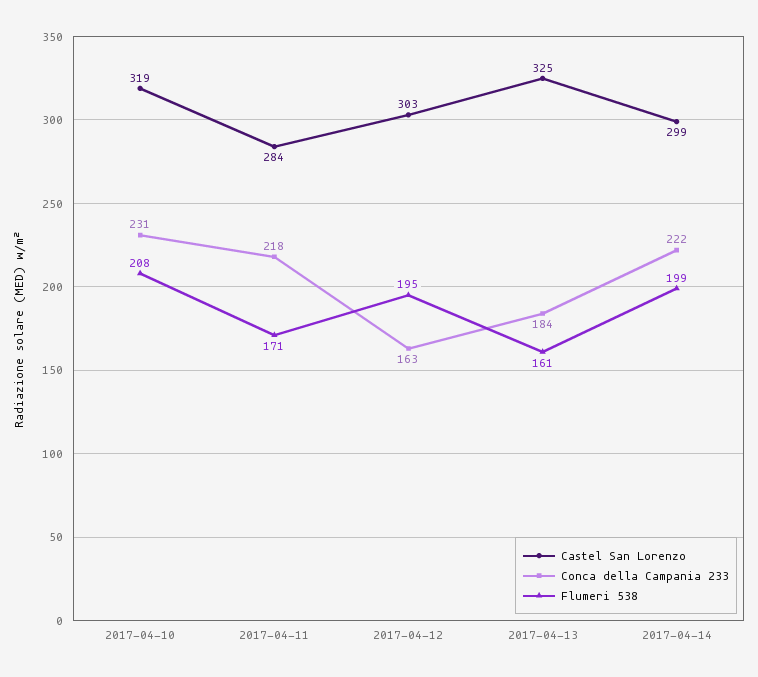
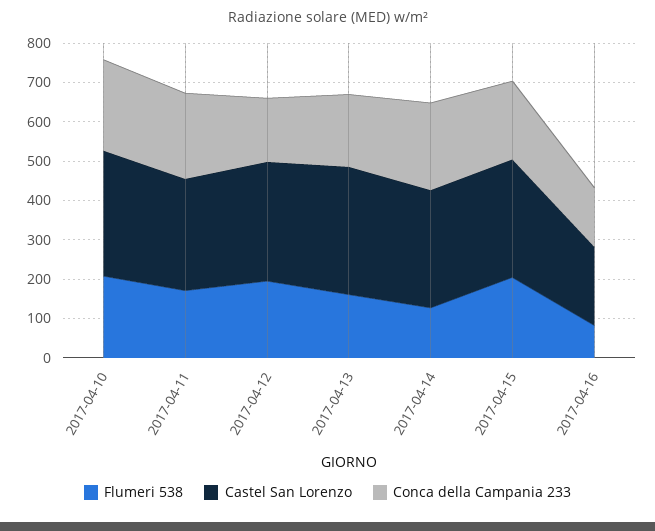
Flumeri 538, 2017-04-14: 199 -> 125
Flumeri 538, 2017-04-15: none -> 200
Castel San Lorenzo, 2017-04-15: none -> 300
Conca della Campania 233, 2017-04-15: none -> 200
Flumeri 538, 2017-04-16: none -> 75
Castel San Lorenzo, 2017-04-16: none -> 200
Conca della Campania 233, 2017-04-16: none -> 150

